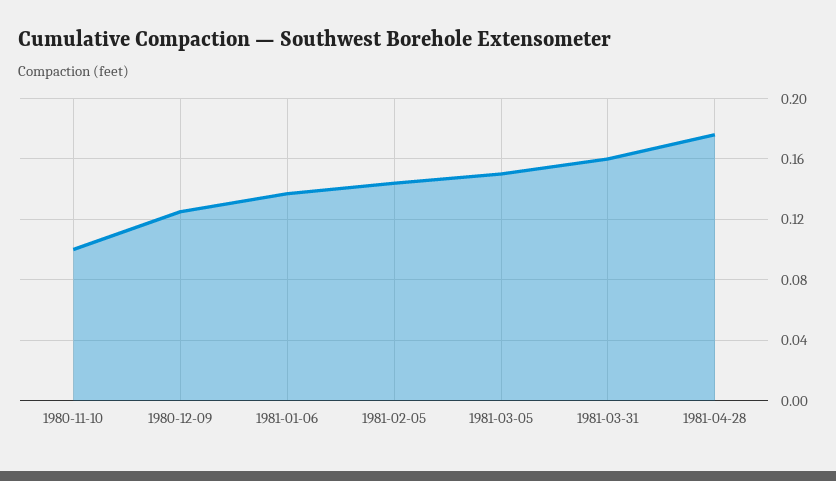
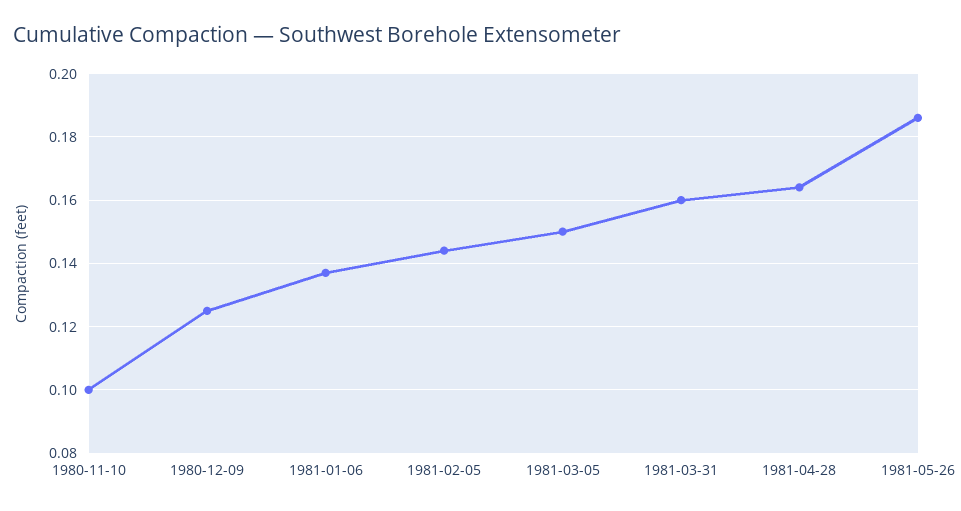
1981-04-28: 0.175 -> 0.165
1981-05-26: none -> 0.185

